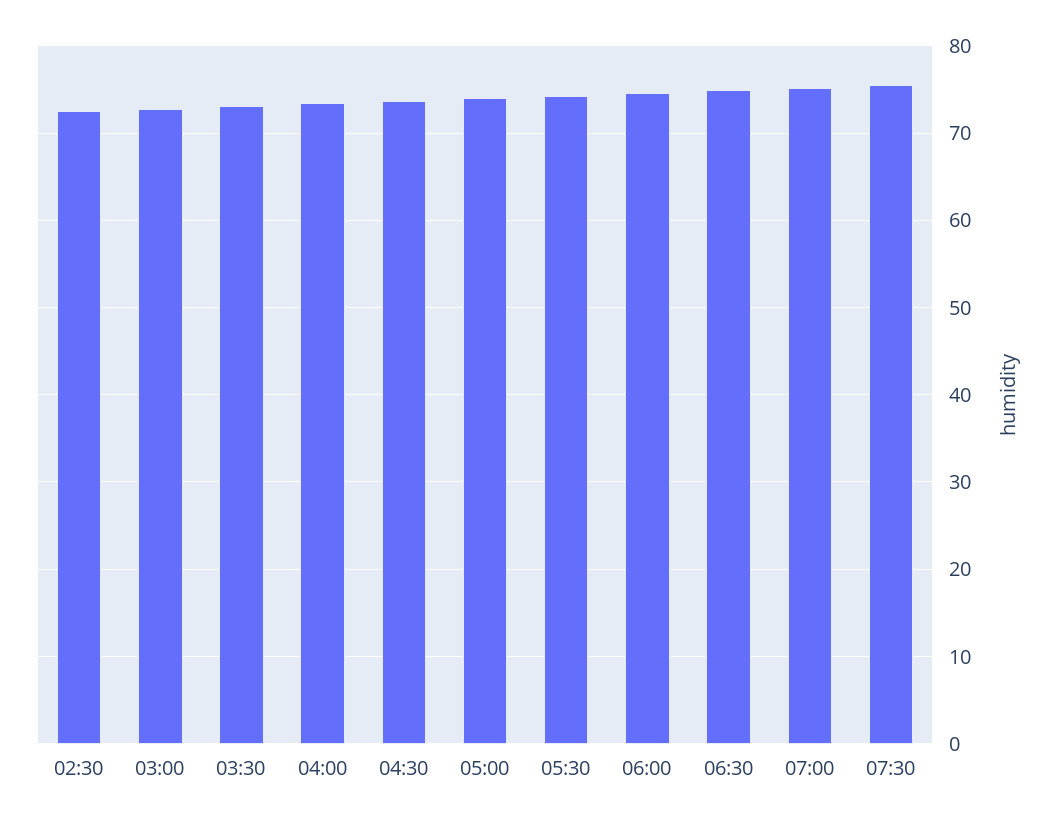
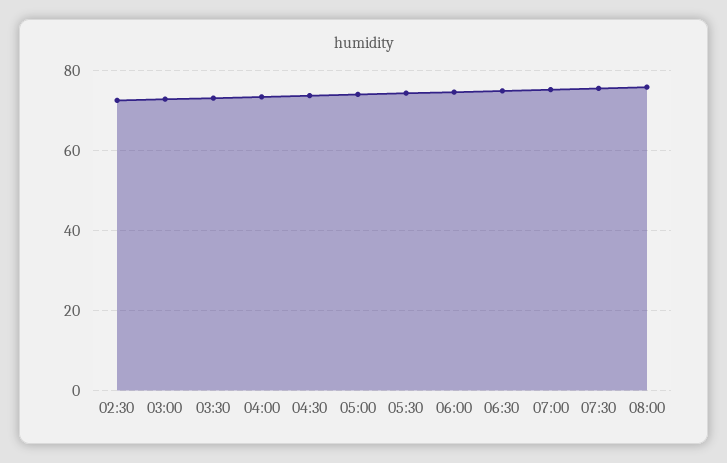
08:00: none -> 76

